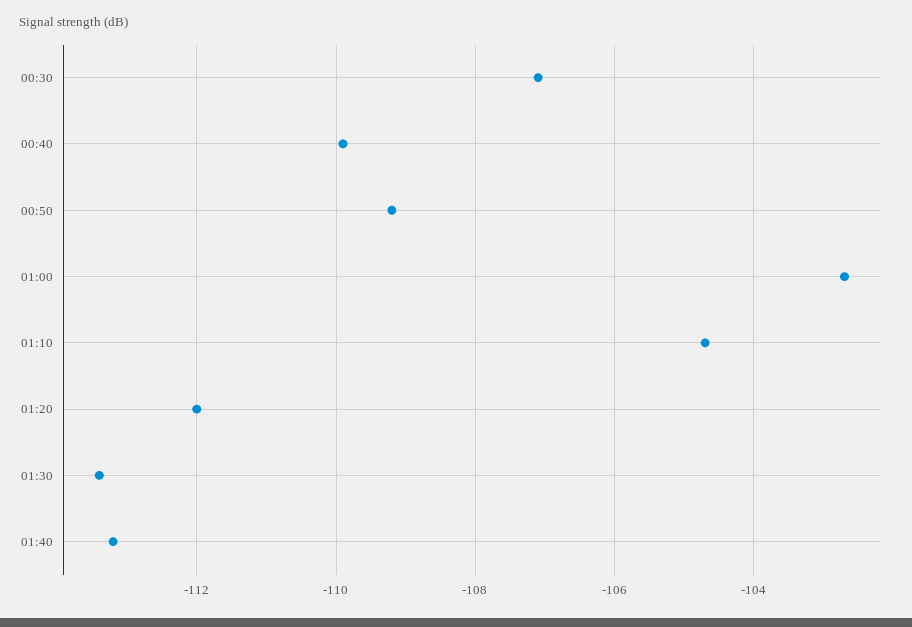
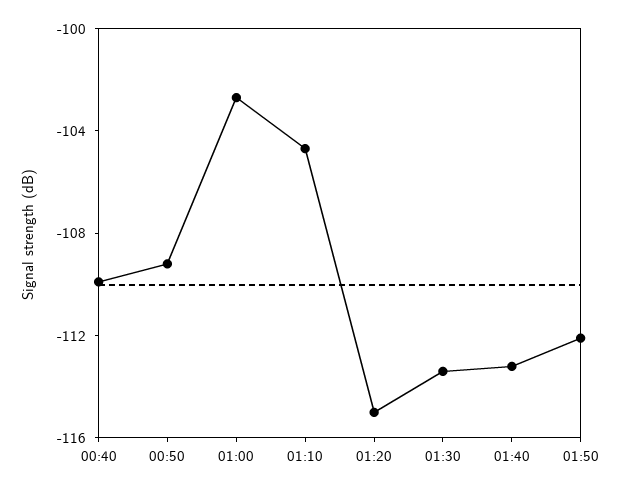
00:30: -107 -> none
01:20: -112 -> -115
01:50: none -> -112

